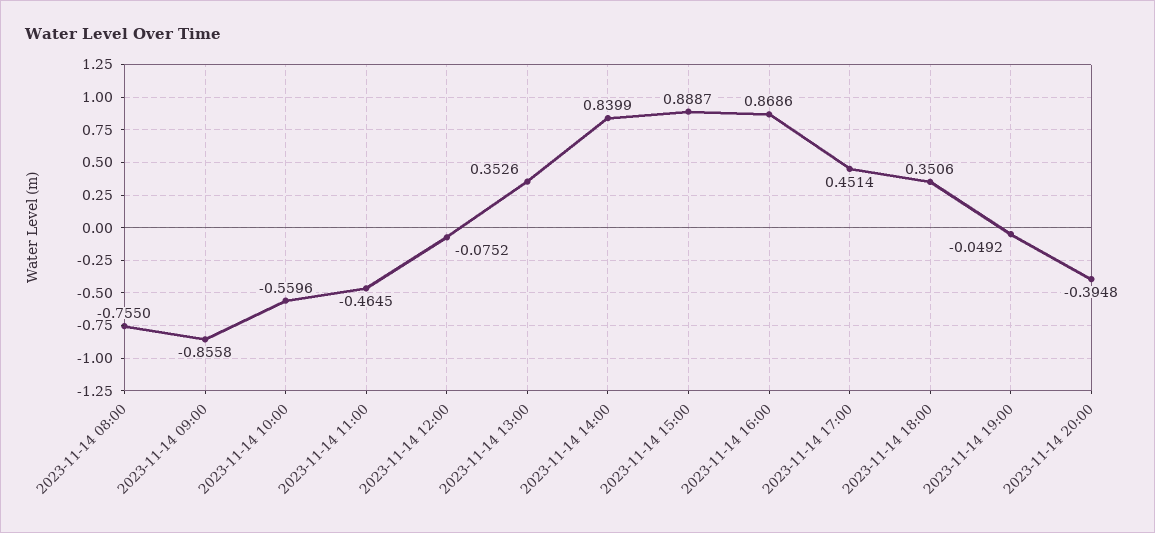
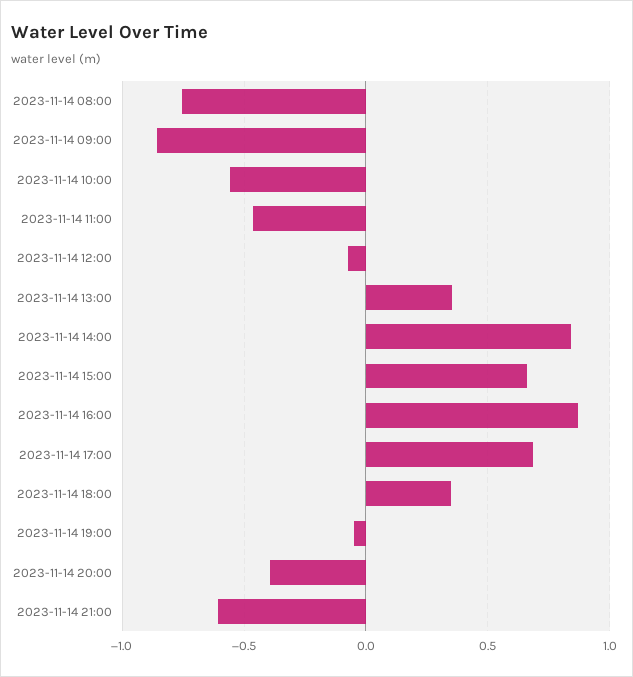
2023-11-14 15:00: 0.8887 -> 0.65
2023-11-14 17:00: 0.4514 -> 0.7
2023-11-14 21:00: none -> -0.6

